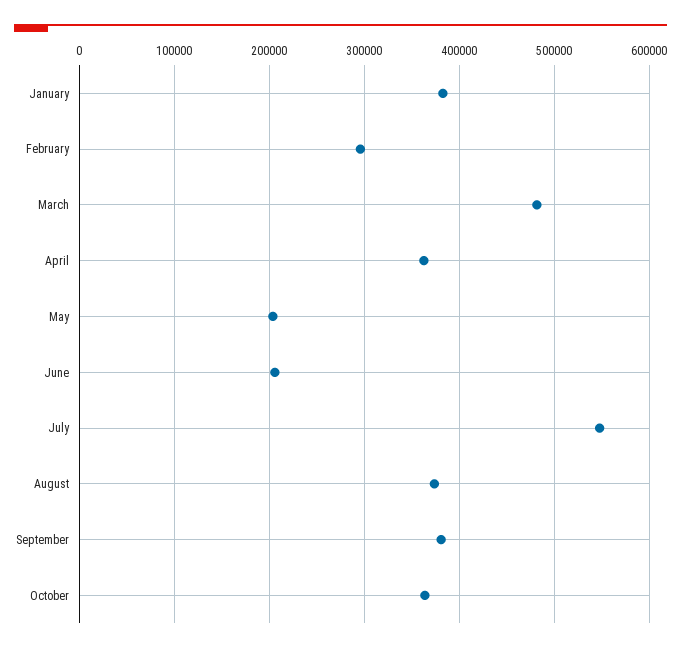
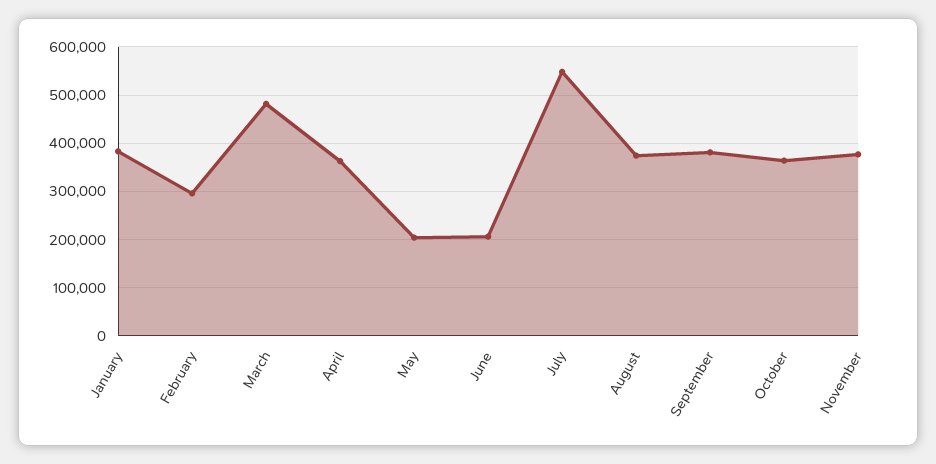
November: none -> 380000

